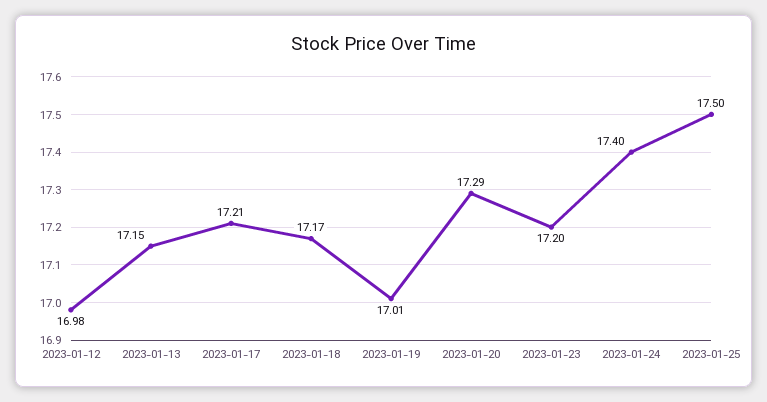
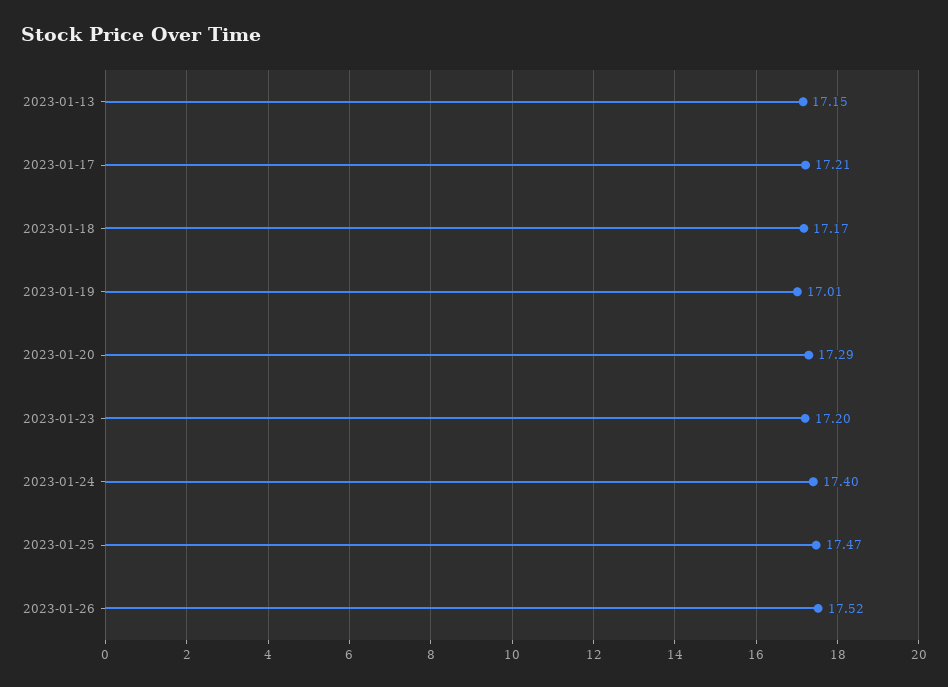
2023-01-12: 16.98 -> none
2023-01-25: 17.5 -> 17.47
2023-01-26: none -> 17.52

